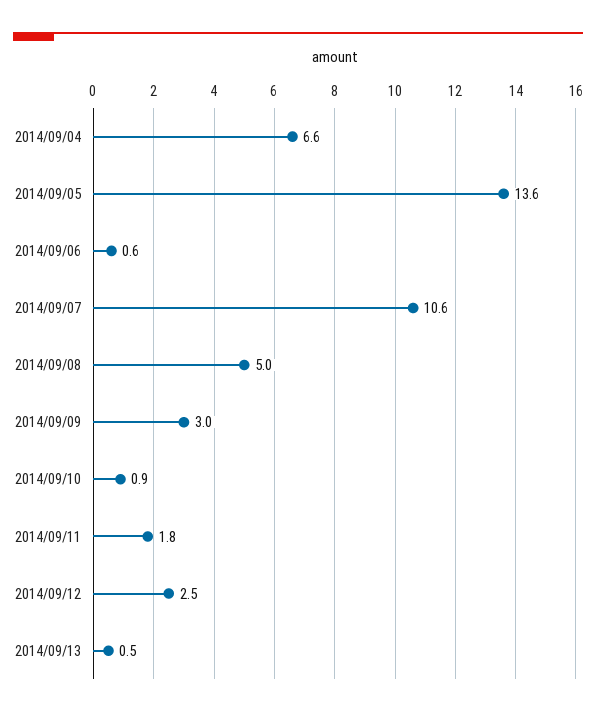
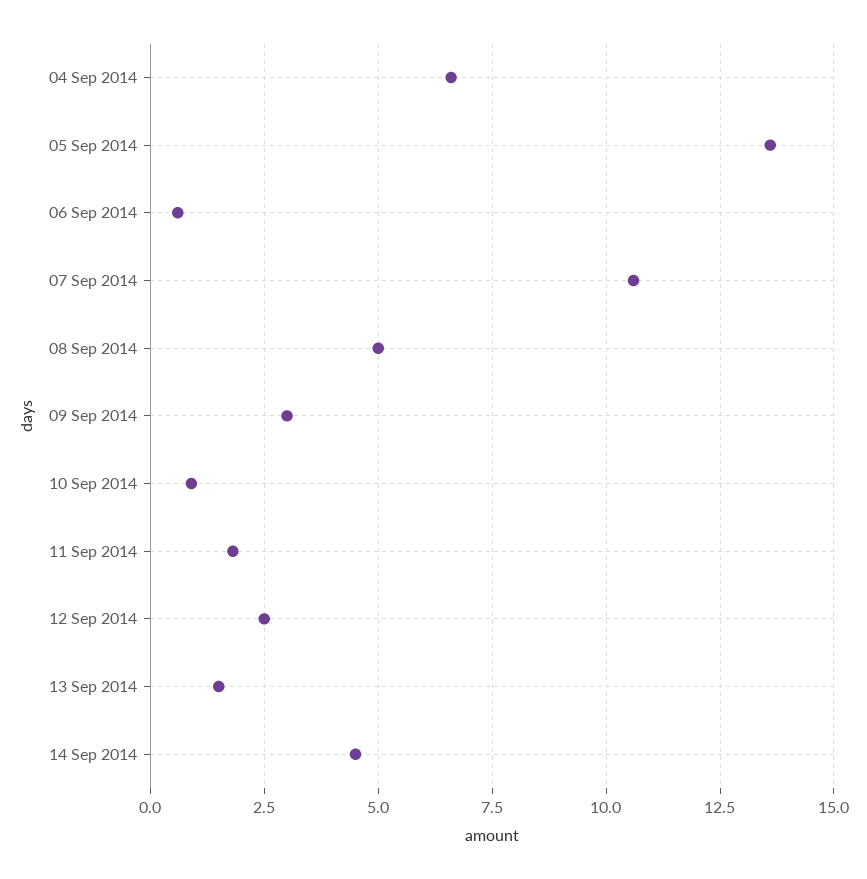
2014/09/13: 0.5 -> 1.5
14 Sep 2014: none -> 4.5

